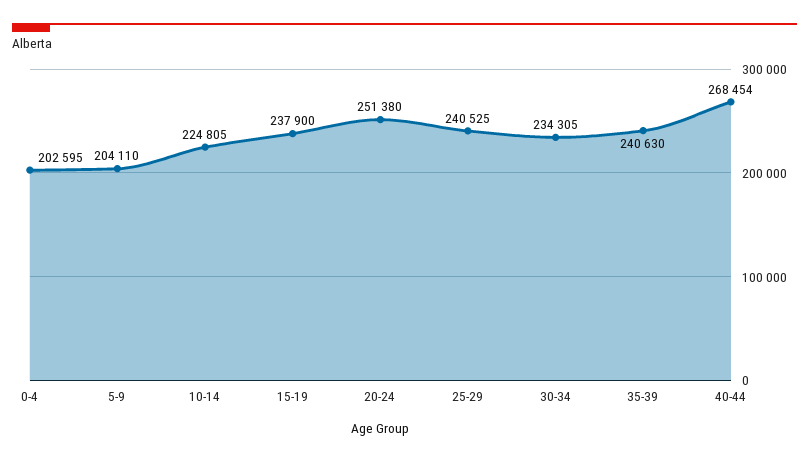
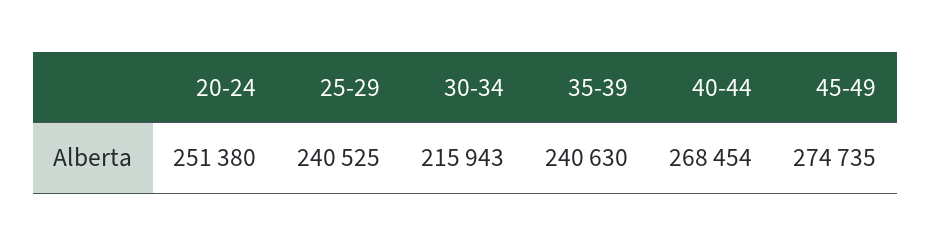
0-4: 202595 -> none
5-9: 204110 -> none
10-14: 224805 -> none
15-19: 237900 -> none
30-34: 234305 -> 215943
45-49: none -> 274735

